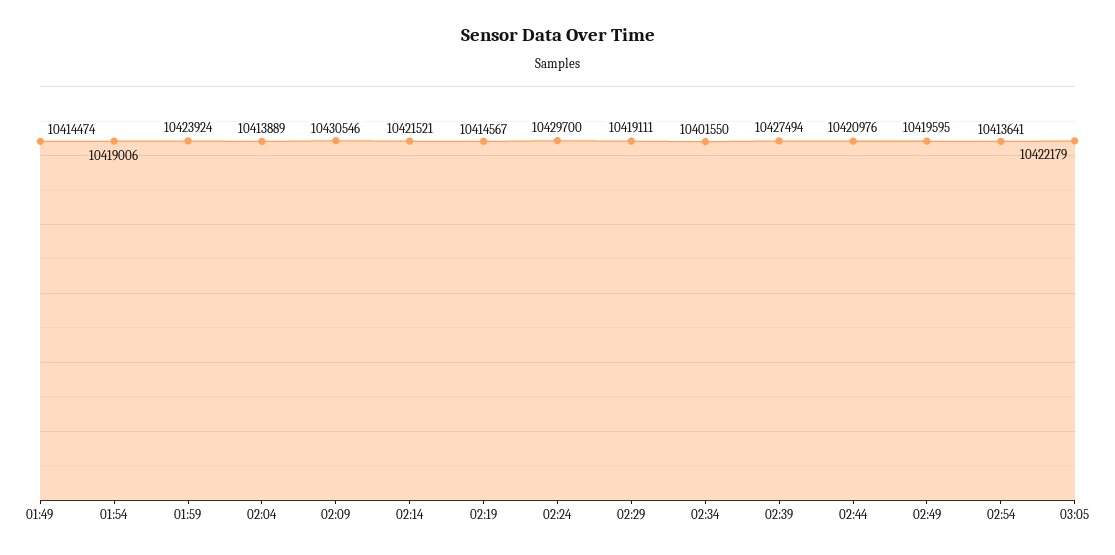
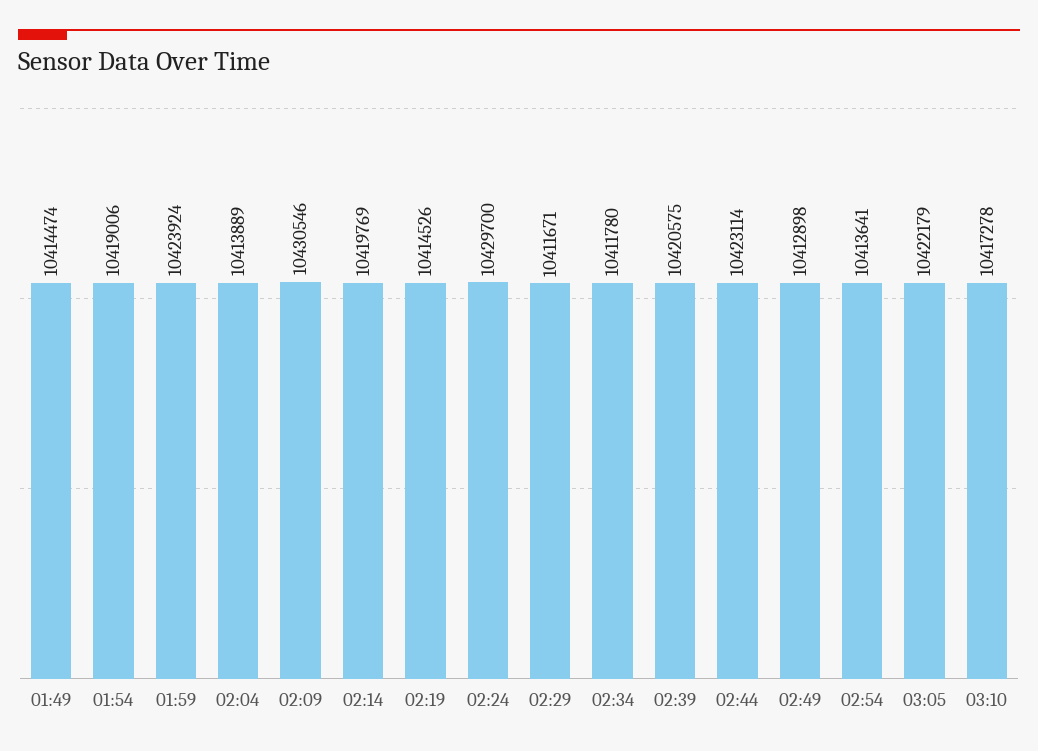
02:14: 10421521 -> 10419769
02:19: 10414567 -> 10414526
02:29: 10419111 -> 10411671
02:34: 10401550 -> 10411780
02:39: 10427494 -> 10420575
02:44: 10420976 -> 10423114
02:49: 10419595 -> 10412898
03:10: none -> 10417278

